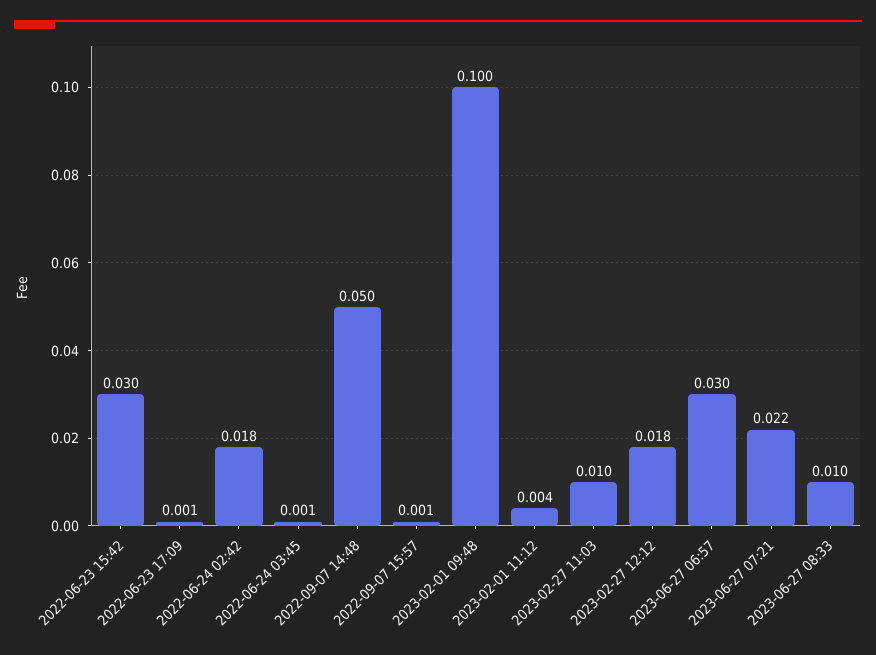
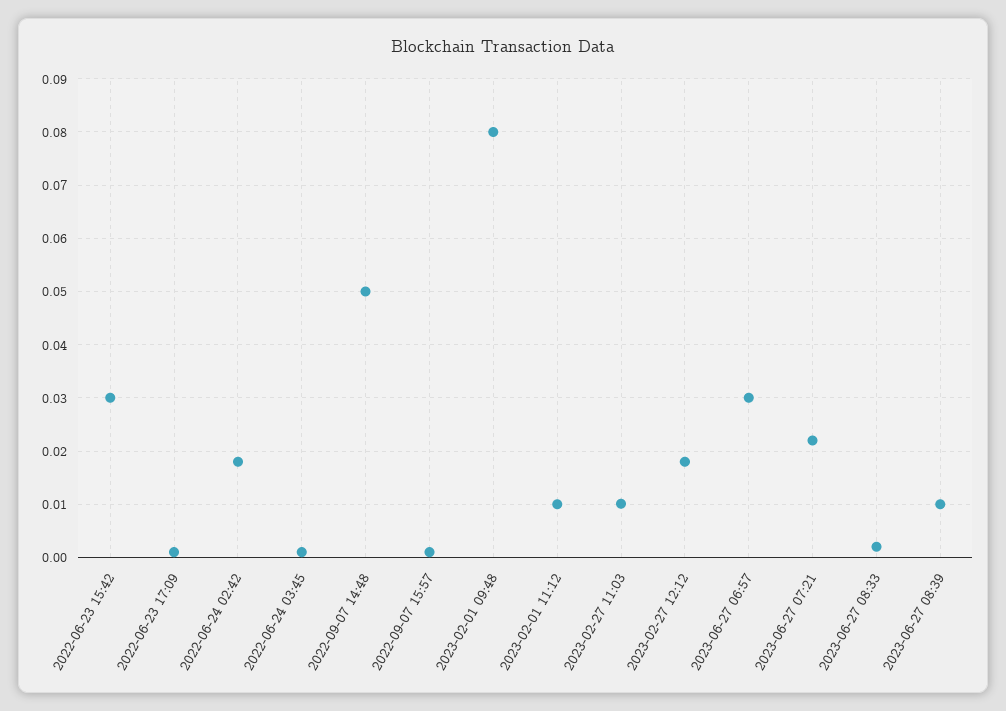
2023-02-01 09:48: 0.1 -> 0.08
2023-02-01 11:12: 0.004 -> 0.01
2023-06-27 08:33: 0.01 -> 0.002
2023-06-27 08:39: none -> 0.01

